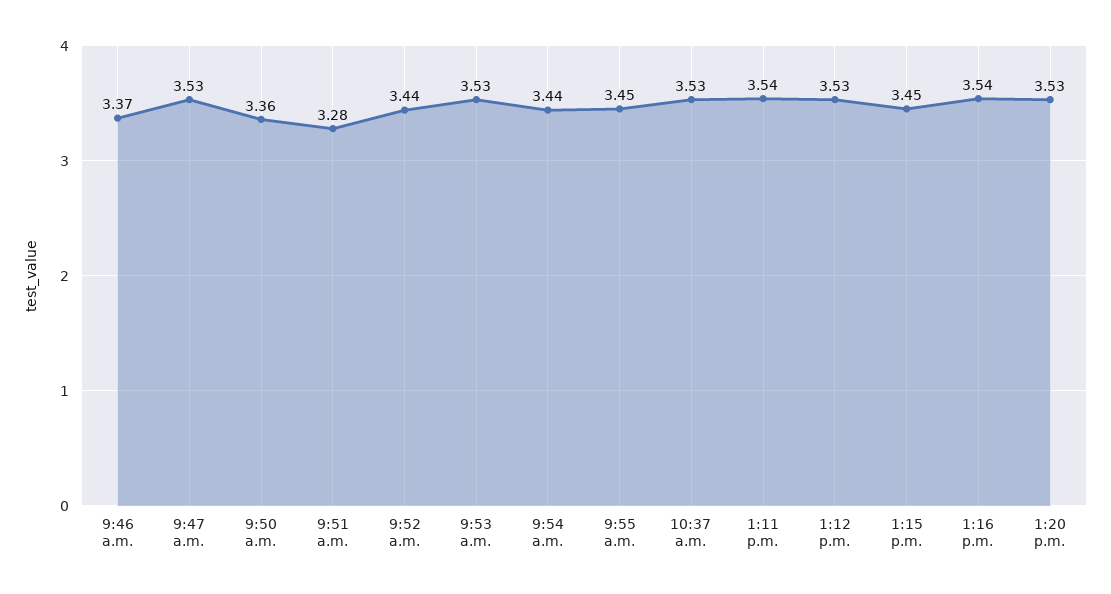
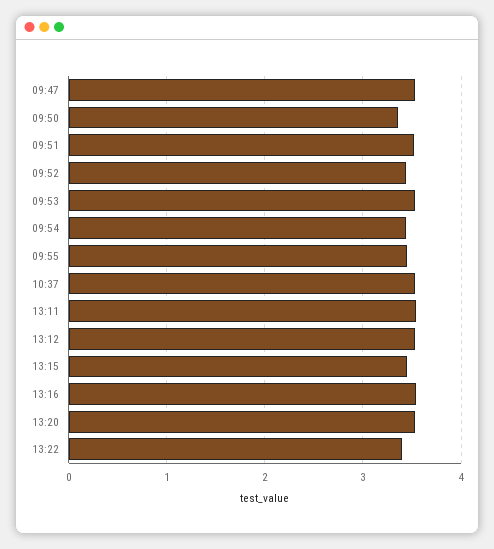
9:46 a.m.: 3.37 -> none
9:51 a.m.: 3.28 -> 3.5
13:22: none -> 3.4

